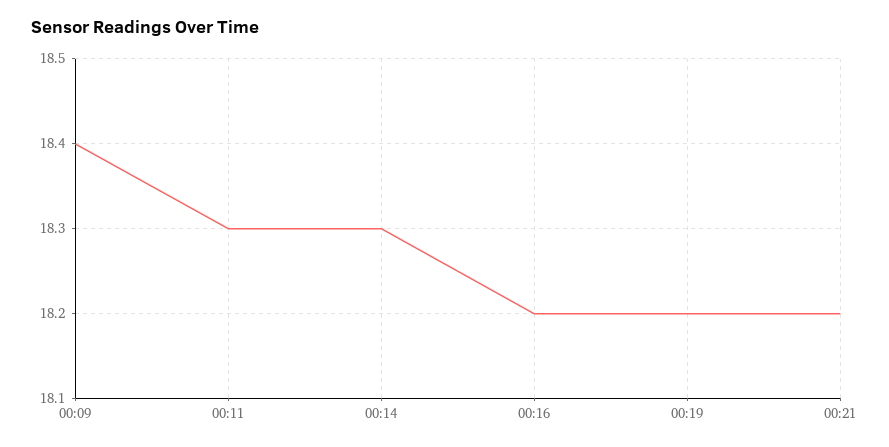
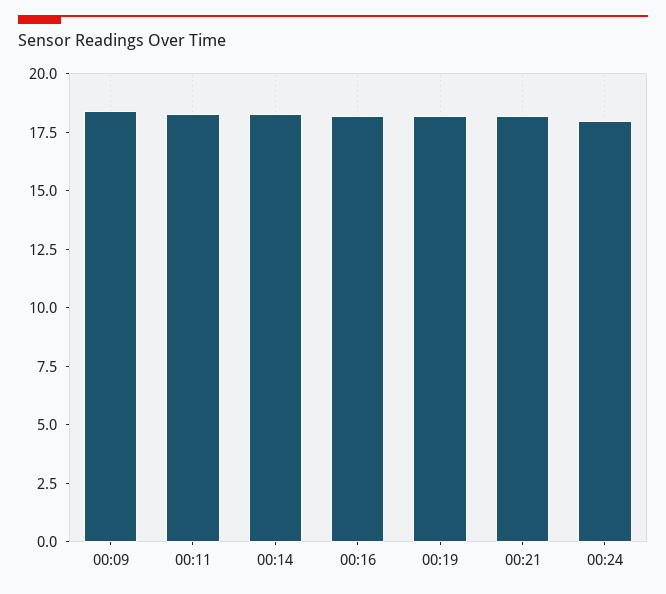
00:24: none -> 18

